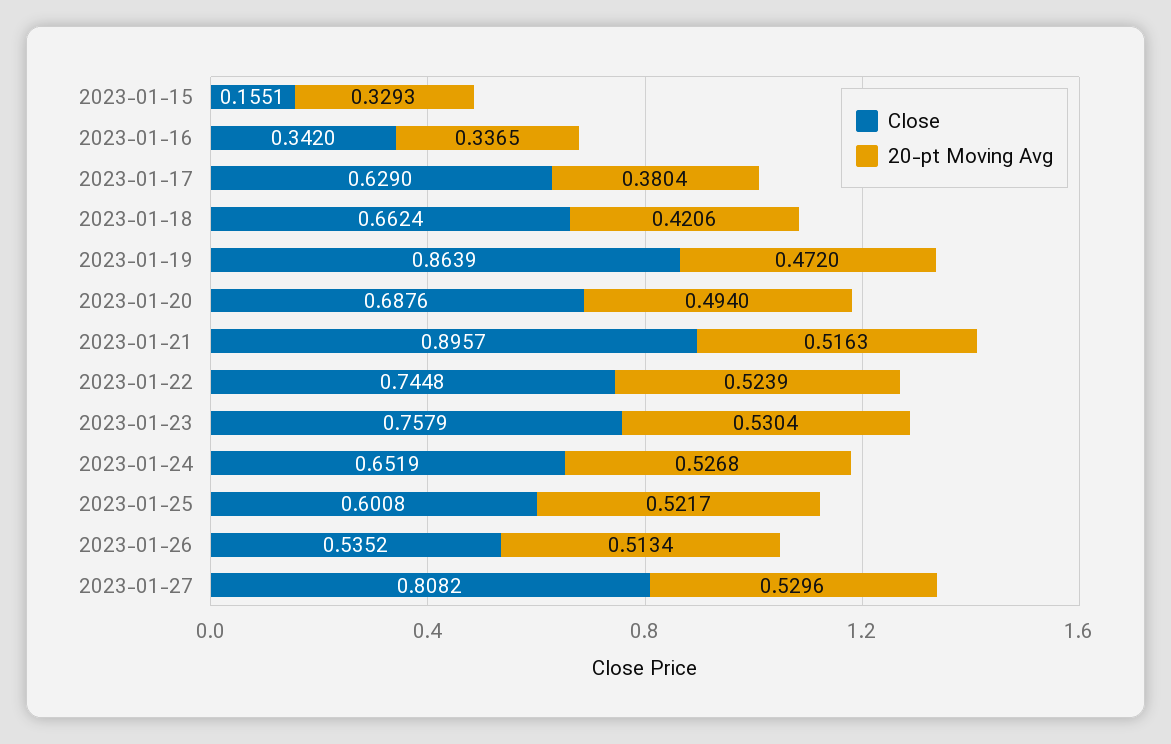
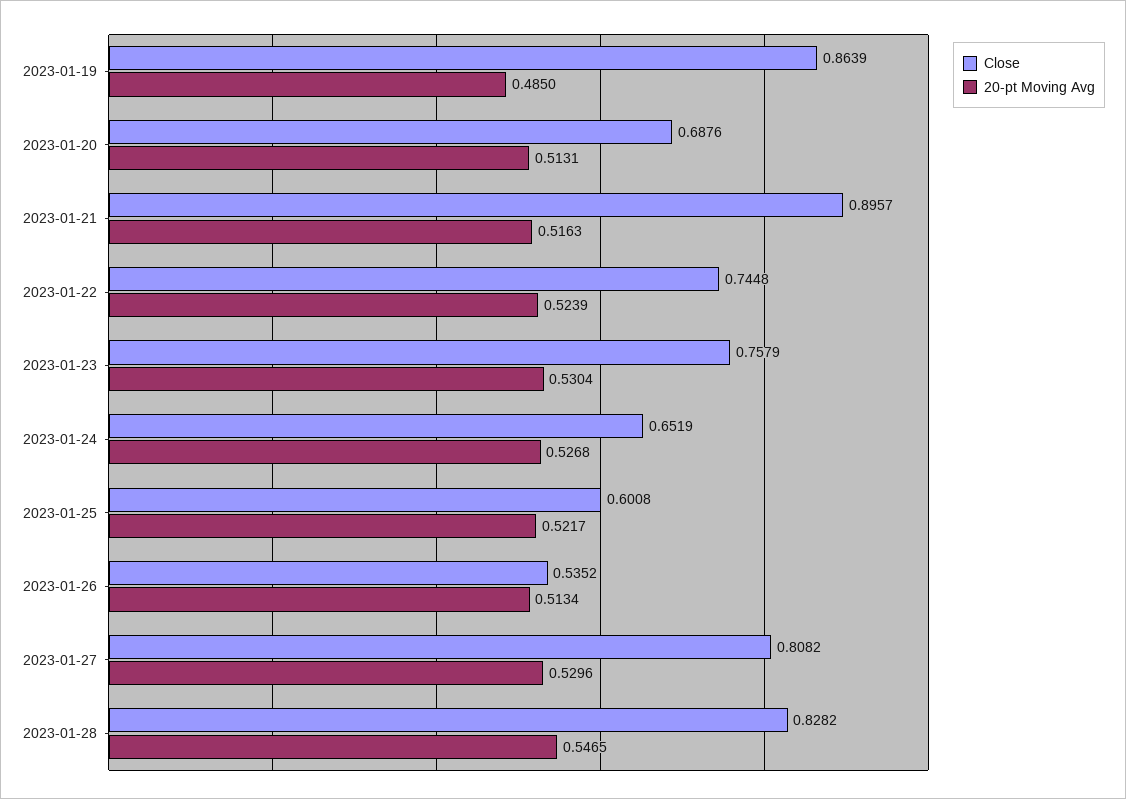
Close, 2023-01-15: 0.1551 -> none
20-pt Moving Avg, 2023-01-15: 0.3293 -> none
Close, 2023-01-16: 0.342 -> none
20-pt Moving Avg, 2023-01-16: 0.3365 -> none
Close, 2023-01-17: 0.629 -> none
20-pt Moving Avg, 2023-01-17: 0.3804 -> none
Close, 2023-01-18: 0.6624 -> none
20-pt Moving Avg, 2023-01-18: 0.4206 -> none
20-pt Moving Avg, 2023-01-19: 0.472 -> 0.485
20-pt Moving Avg, 2023-01-20: 0.494 -> 0.5131
Close, 2023-01-28: none -> 0.8282
20-pt Moving Avg, 2023-01-28: none -> 0.5465

